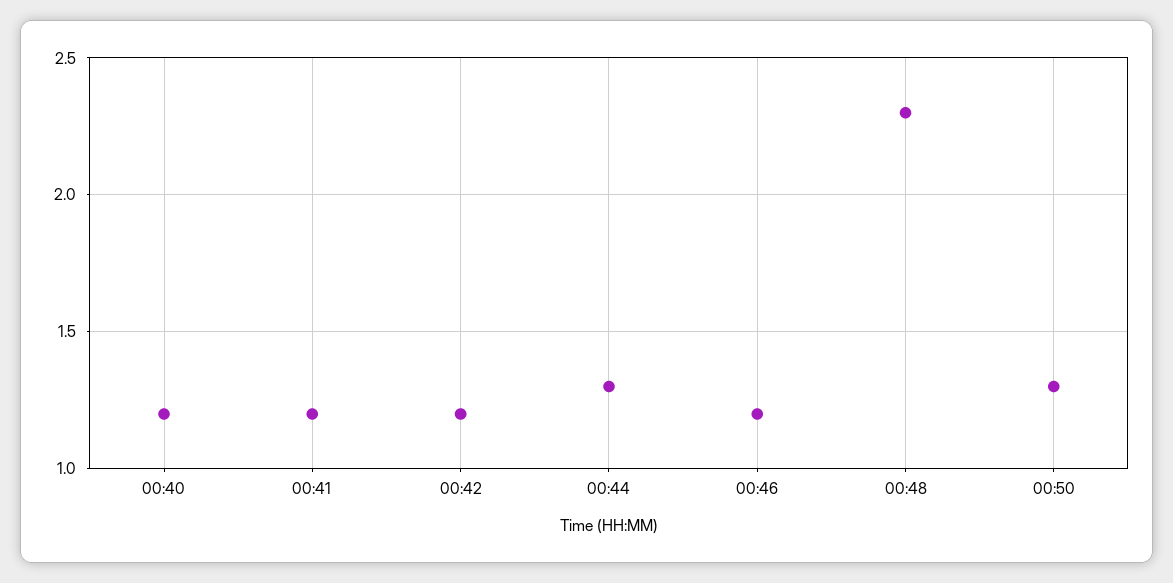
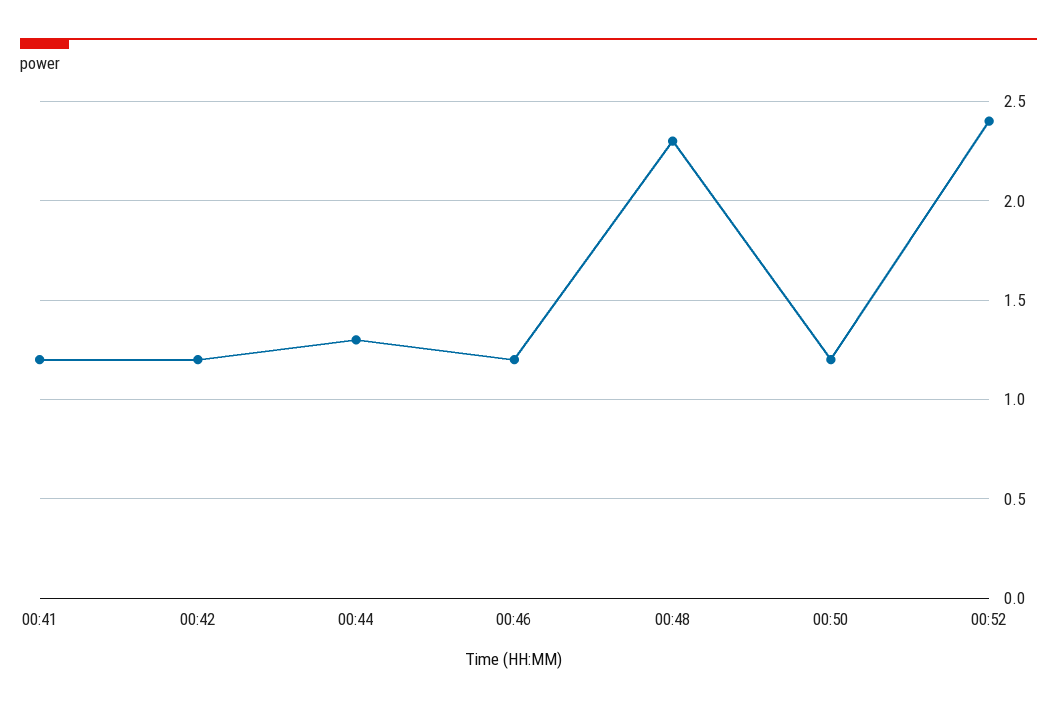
00:40: 1.2 -> none
00:50: 1.3 -> 1.2
00:52: none -> 2.4

